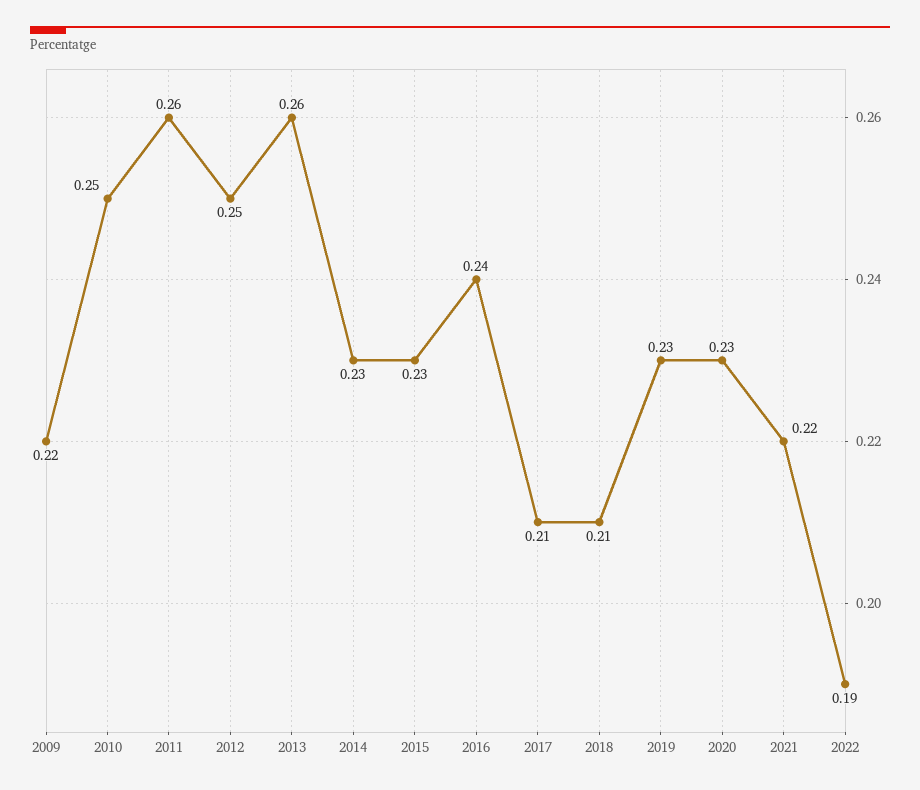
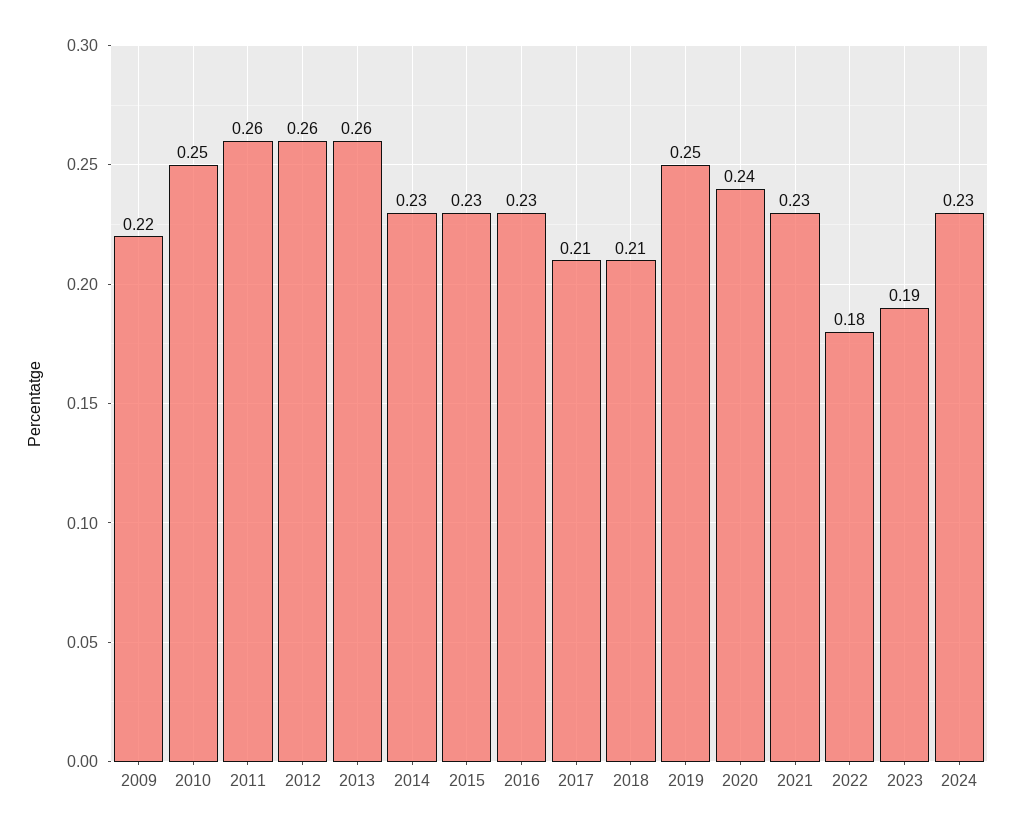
2012: 0.25 -> 0.26
2016: 0.24 -> 0.23
2019: 0.23 -> 0.25
2020: 0.23 -> 0.24
2021: 0.22 -> 0.23
2022: 0.19 -> 0.18
2023: none -> 0.19
2024: none -> 0.23

